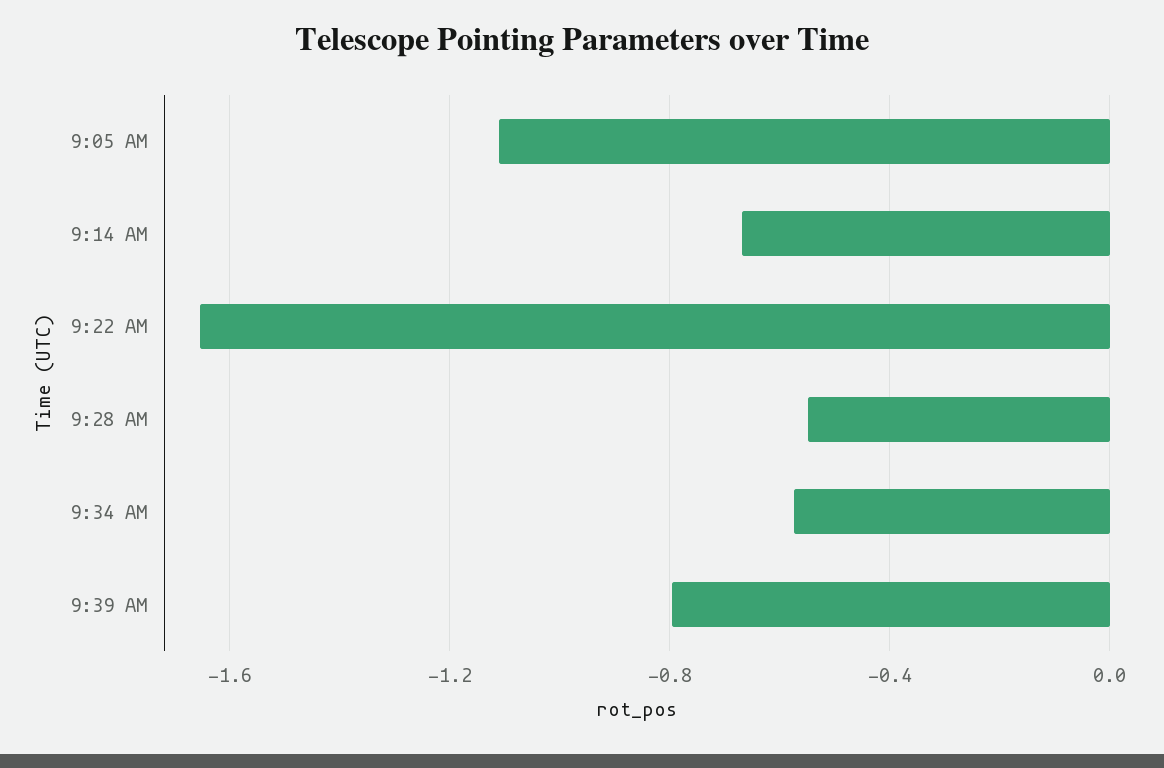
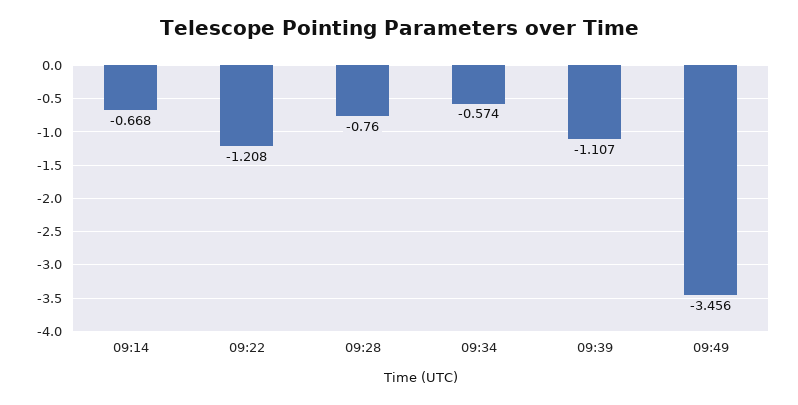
9:05 AM: -1.1 -> none
9:22 AM: -1.65 -> -1.208
9:28 AM: -0.55 -> -0.76
9:39 AM: -0.8 -> -1.107
09:49: none -> -3.456

